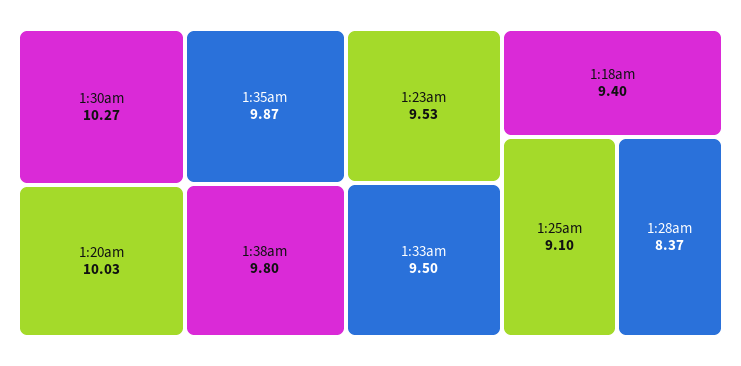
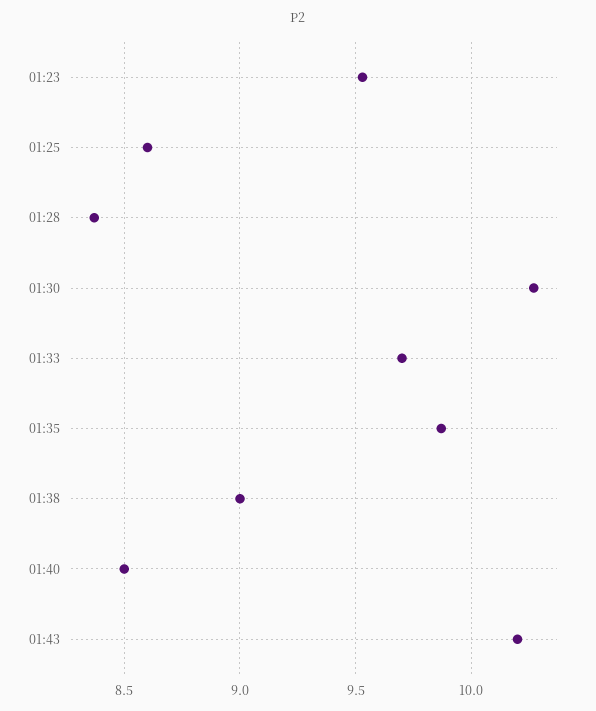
1:20am: 10.03 -> none
1:38am: 9.8 -> 9
1:33am: 9.5 -> 9.7
1:18am: 9.4 -> none
1:25am: 9.1 -> 8.6
01:40: none -> 8.5
01:43: none -> 10.2

